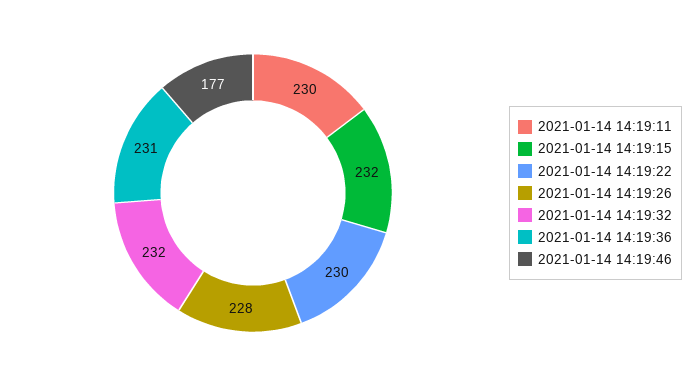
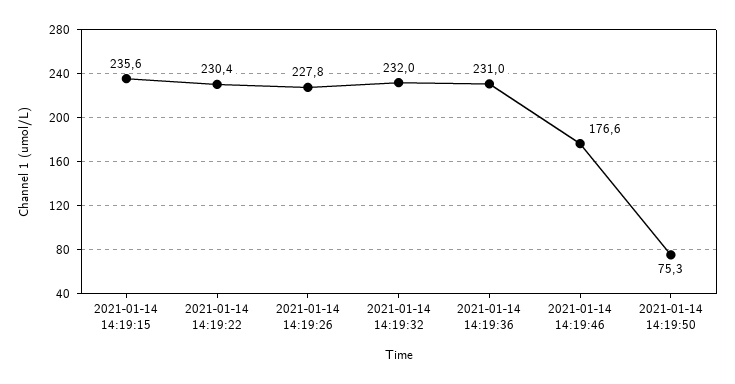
2021-01-14 14:19:11: 230 -> none
2021-01-14 14:19:15: 232 -> 235.6
2021-01-14 14:19:50: none -> 75.3

